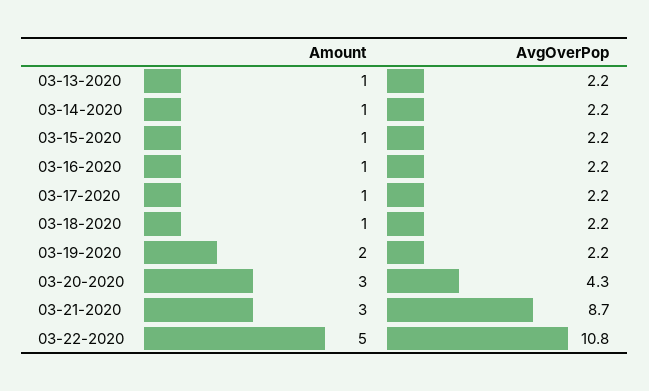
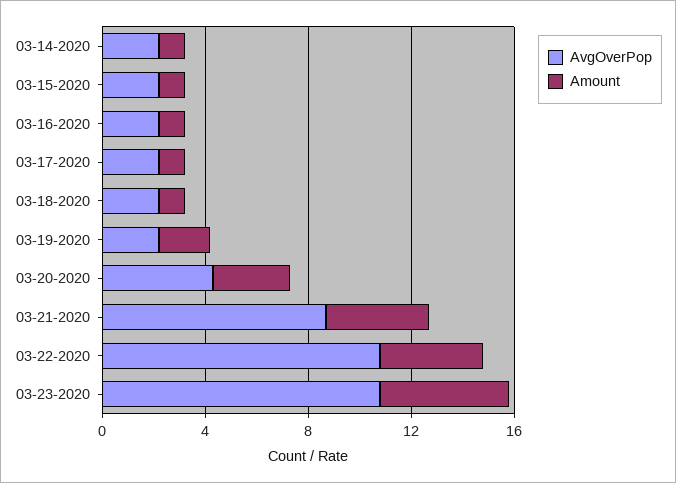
Amount, 03-13-2020: 1 -> none
AvgOverPop, 03-13-2020: 2.2 -> none
Amount, 03-21-2020: 3 -> 4
Amount, 03-22-2020: 5 -> 4
AvgOverPop, 03-23-2020: none -> 11
Amount, 03-23-2020: none -> 5

